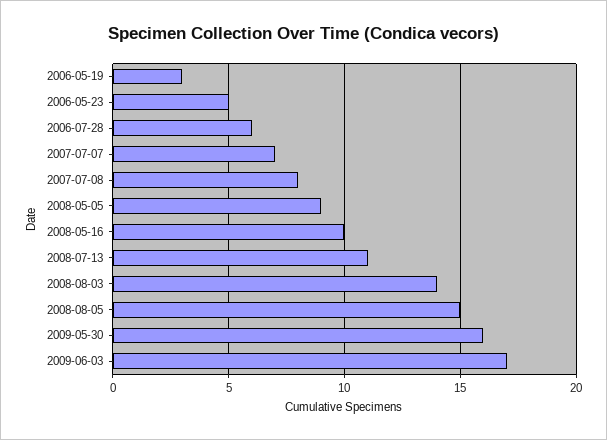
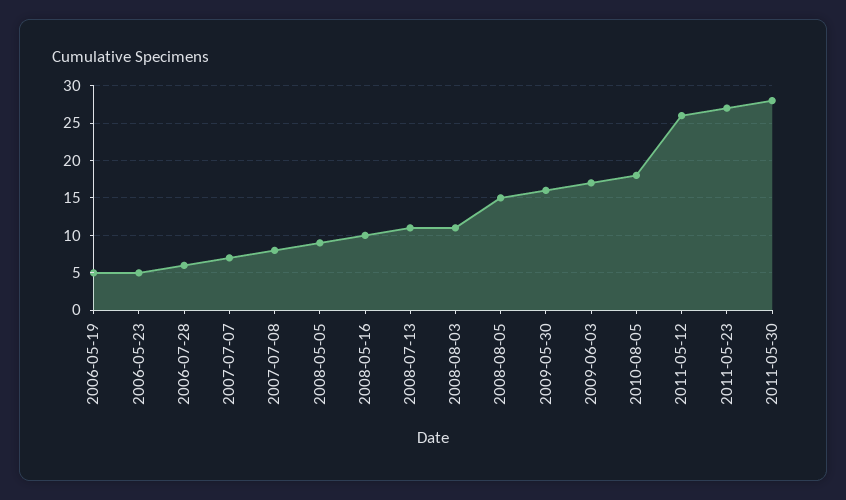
2006-05-19: 3 -> 5
2008-08-03: 14 -> 11
2010-08-05: none -> 18
2011-05-12: none -> 26
2011-05-23: none -> 27
2011-05-30: none -> 28

